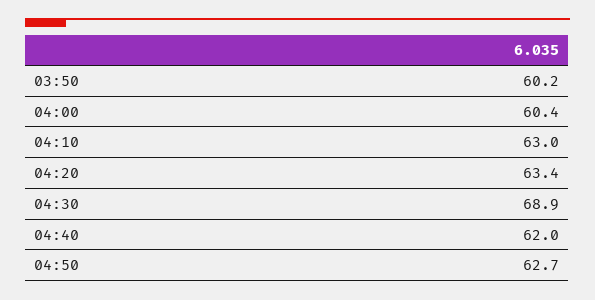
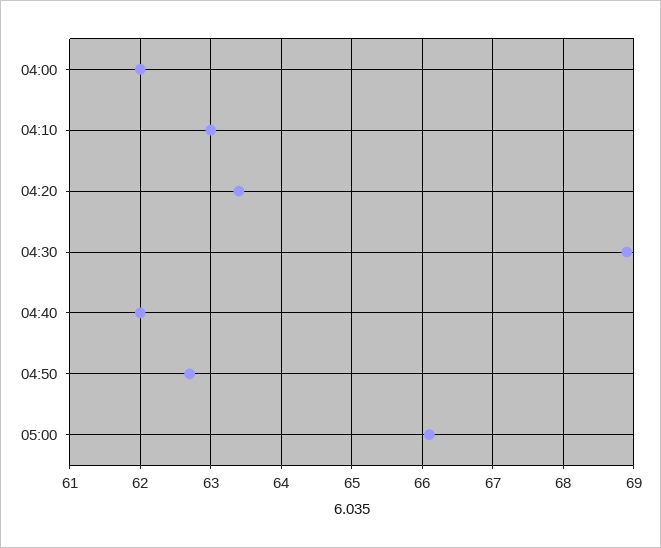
03:50: 60.2 -> none
04:00: 60.4 -> 62
05:00: none -> 66.1

